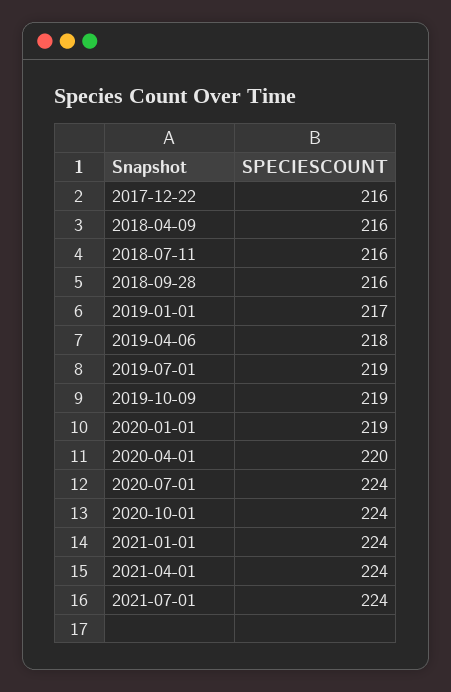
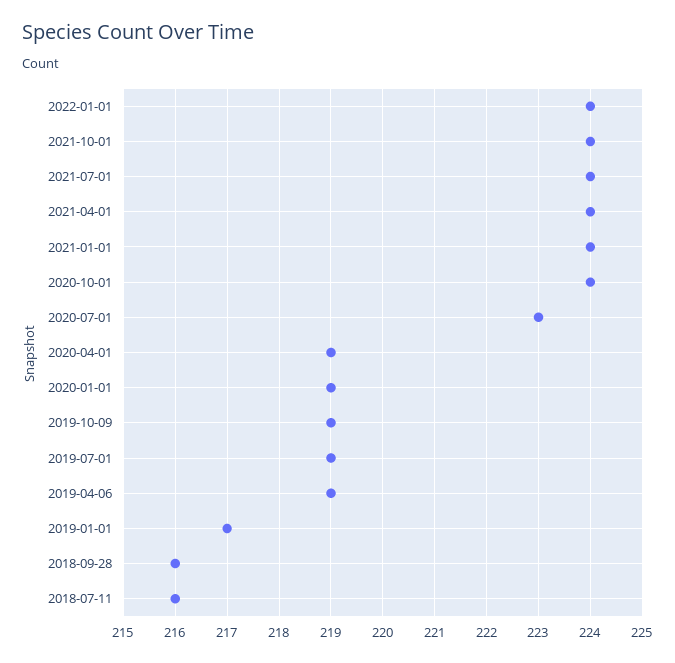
2017-12-22: 216 -> none
2018-04-09: 216 -> none
2019-04-06: 218 -> 219
2020-04-01: 220 -> 219
2020-07-01: 224 -> 223
2022-01-01: none -> 224
2021-10-01: none -> 224

